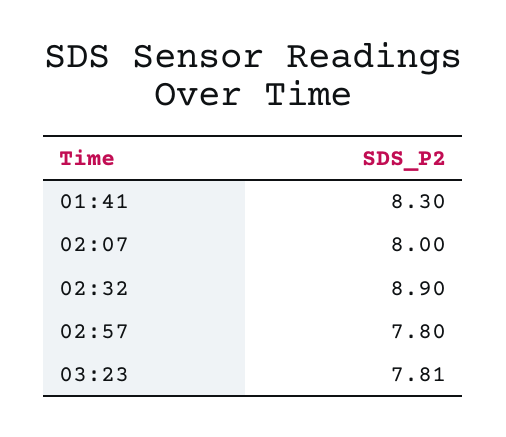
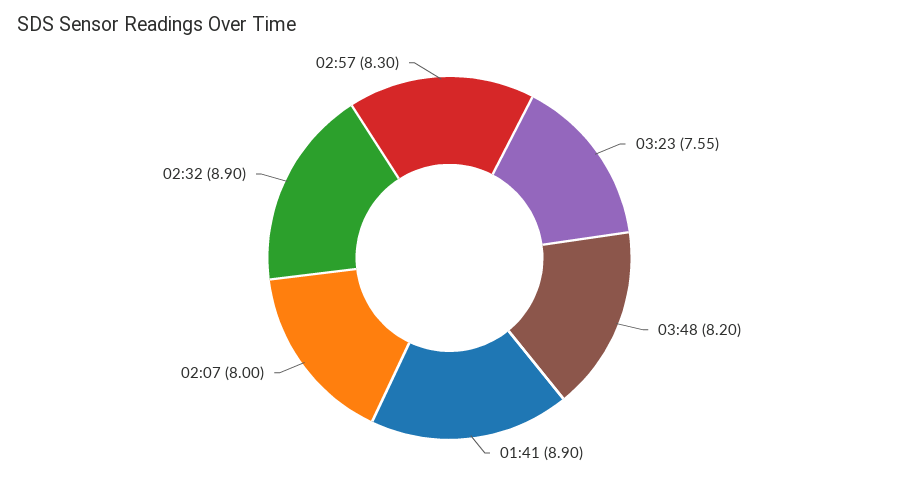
01:41: 8.3 -> 8.9
02:57: 7.8 -> 8.3
03:23: 7.81 -> 7.55
03:48: none -> 8.2

